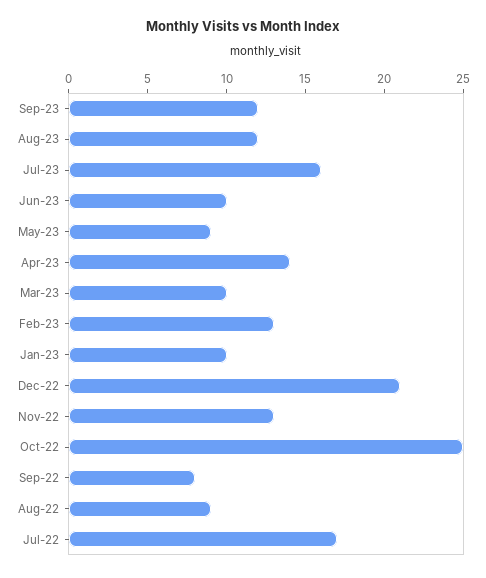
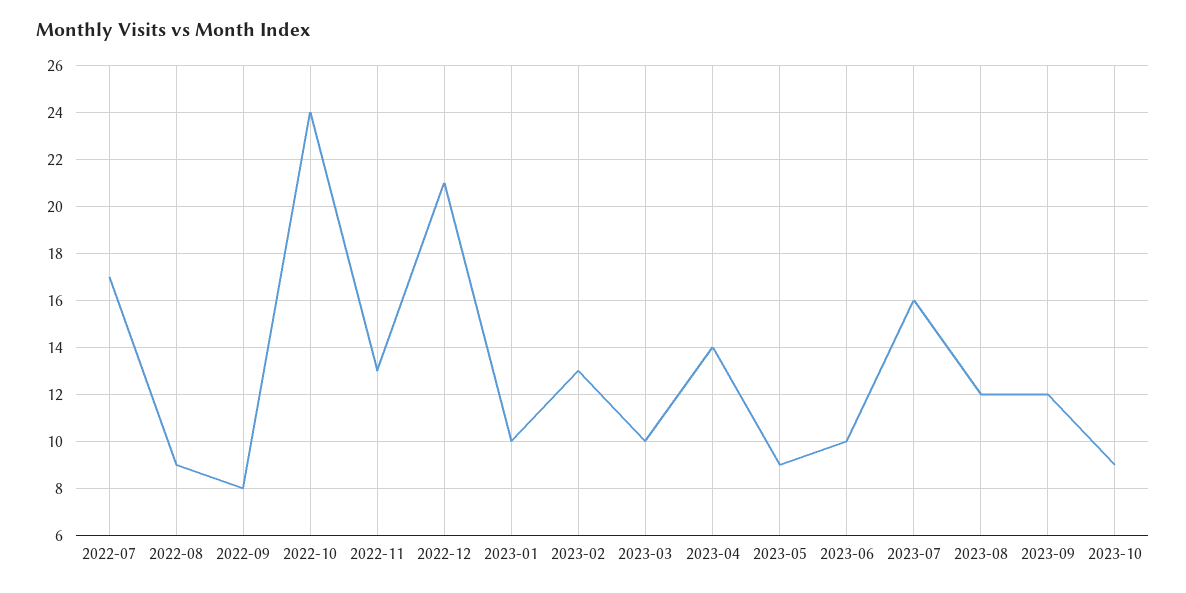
Oct-22: 25 -> 24
2023-10: none -> 9

